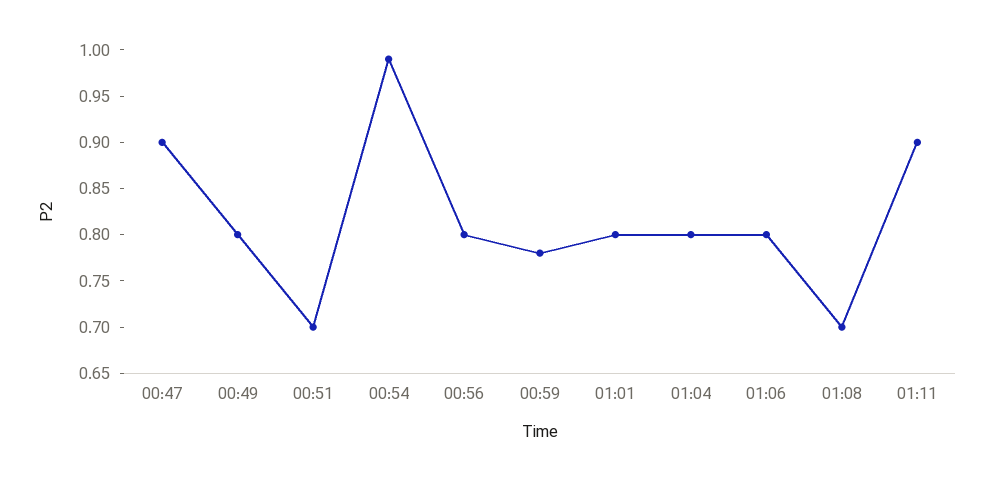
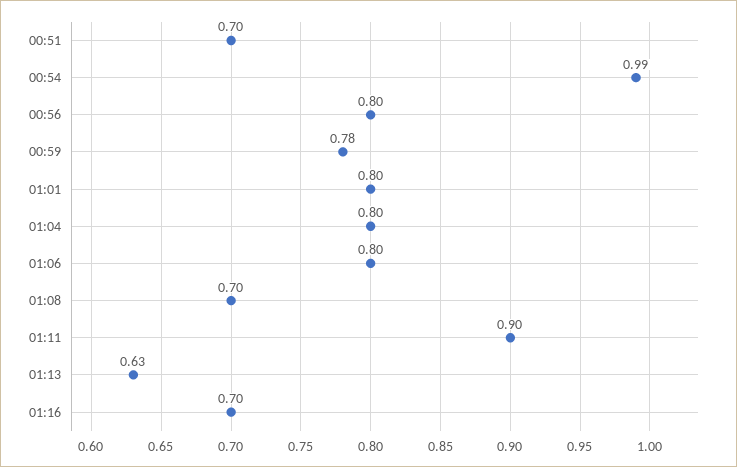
00:47: 0.9 -> none
00:49: 0.8 -> none
01:13: none -> 0.63
01:16: none -> 0.7

